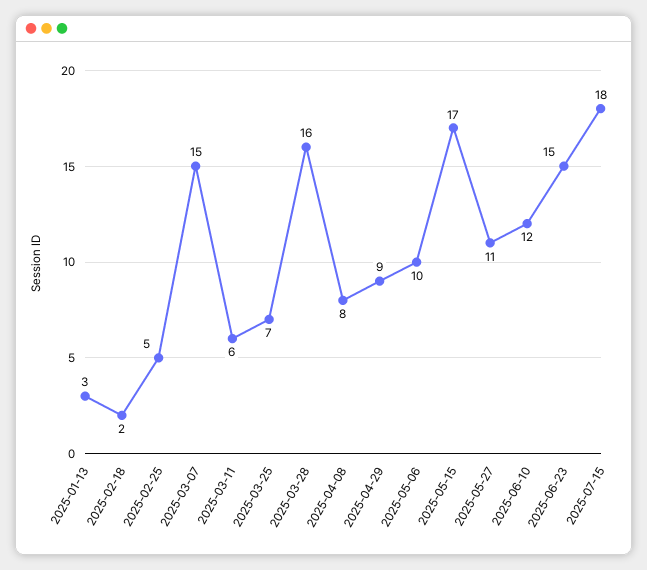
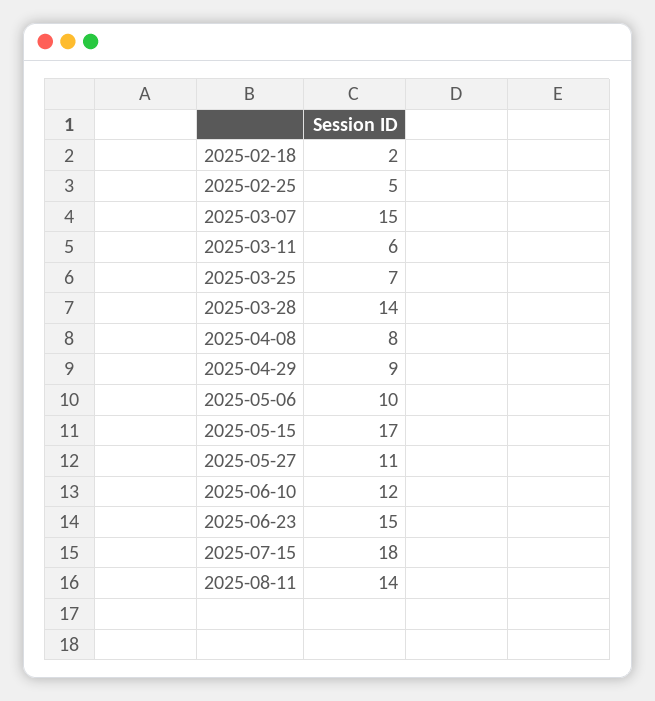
2025-01-13: 3 -> none
2025-03-28: 16 -> 14
2025-08-11: none -> 14

